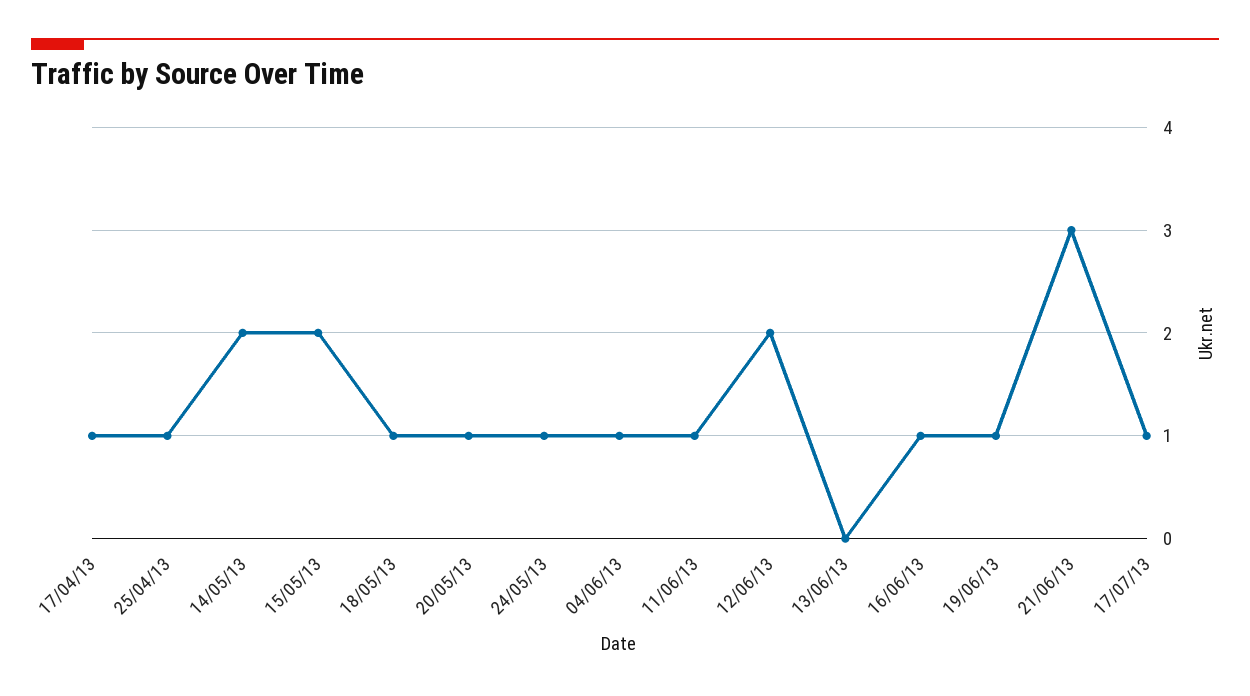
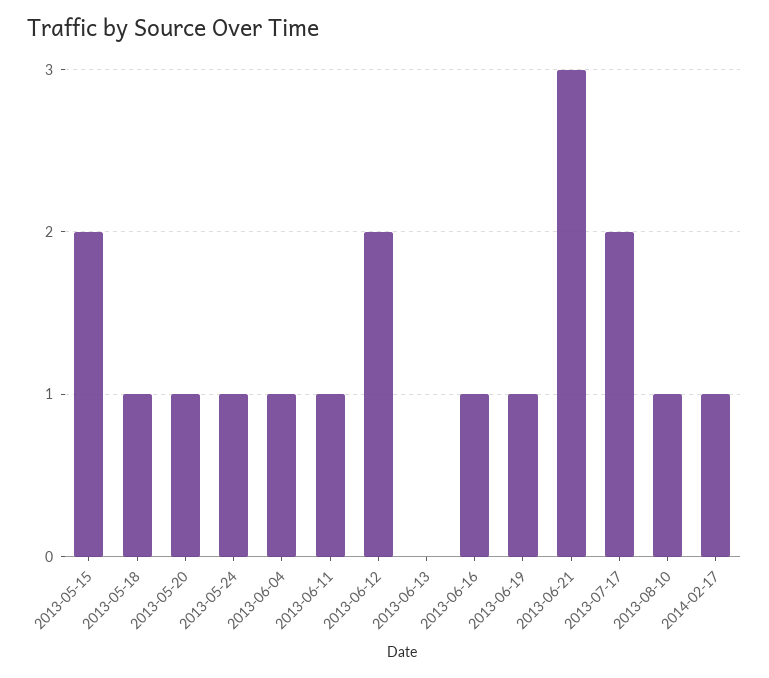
17/04/13: 1 -> none
25/04/13: 1 -> none
14/05/13: 2 -> none
17/07/13: 1 -> 2
2013-08-10: none -> 1
2014-02-17: none -> 1

